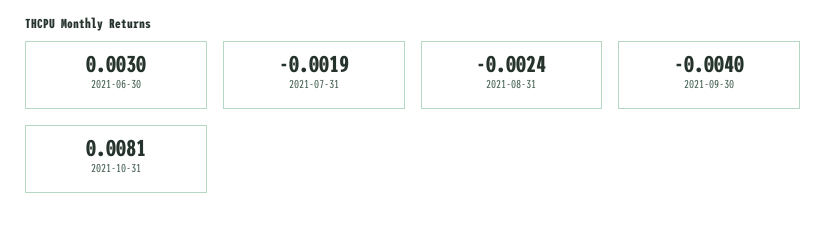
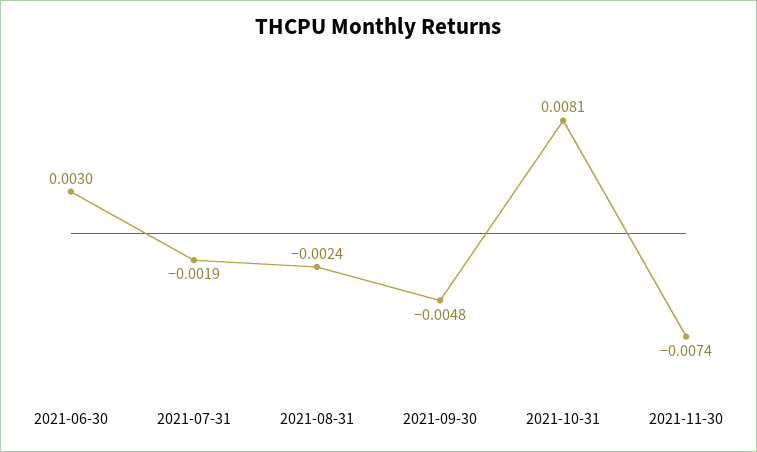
2021-09-30: -0.004 -> -0.0048
2021-11-30: none -> -0.0074

